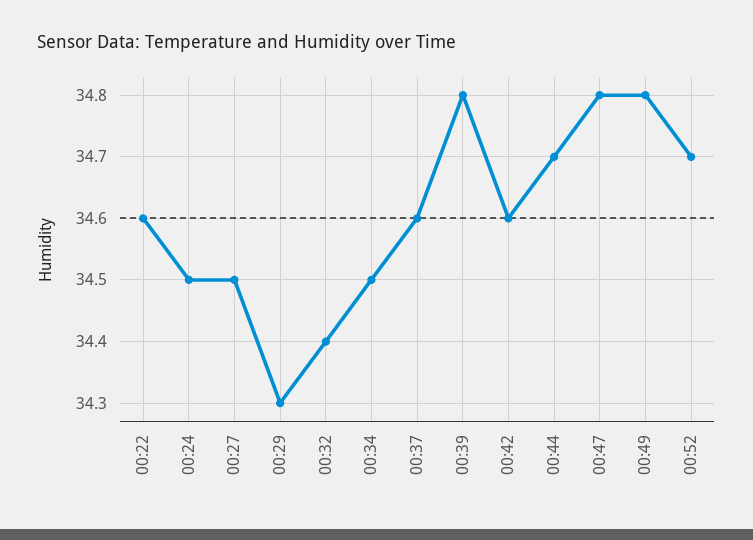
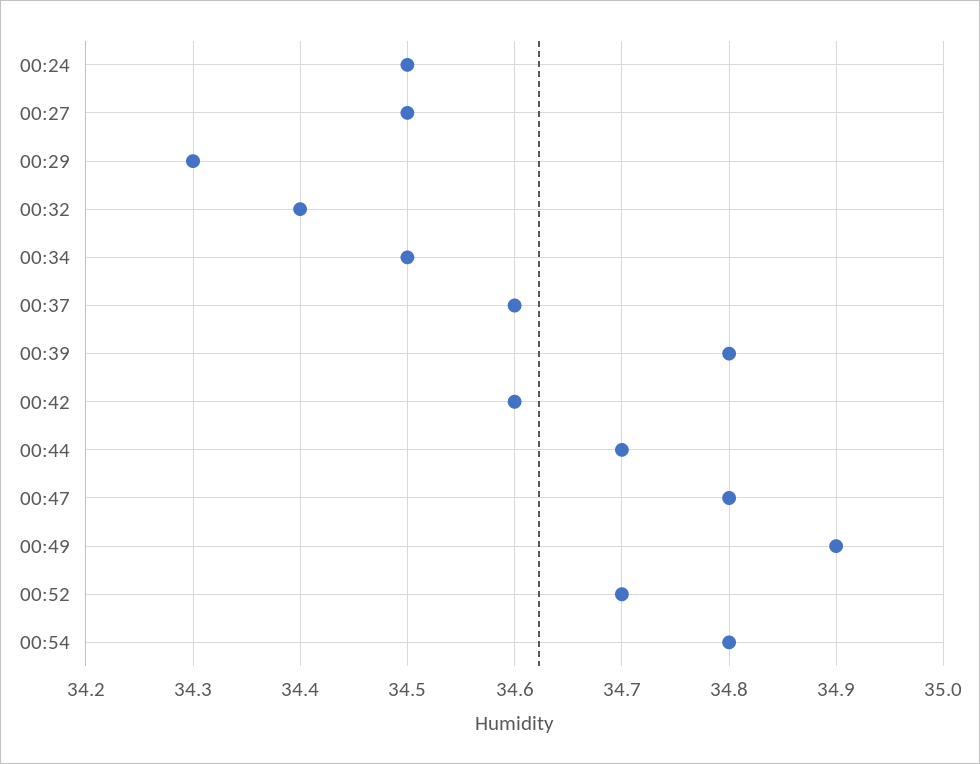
00:22: 34.6 -> none
00:49: 34.8 -> 34.9
00:54: none -> 34.8

